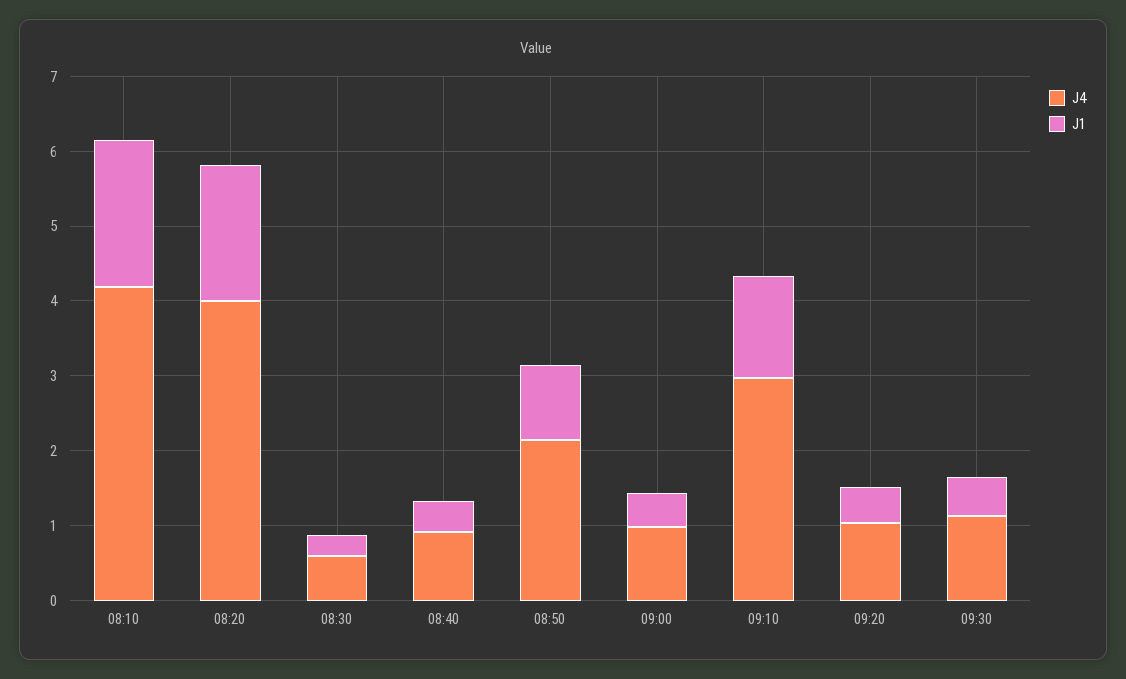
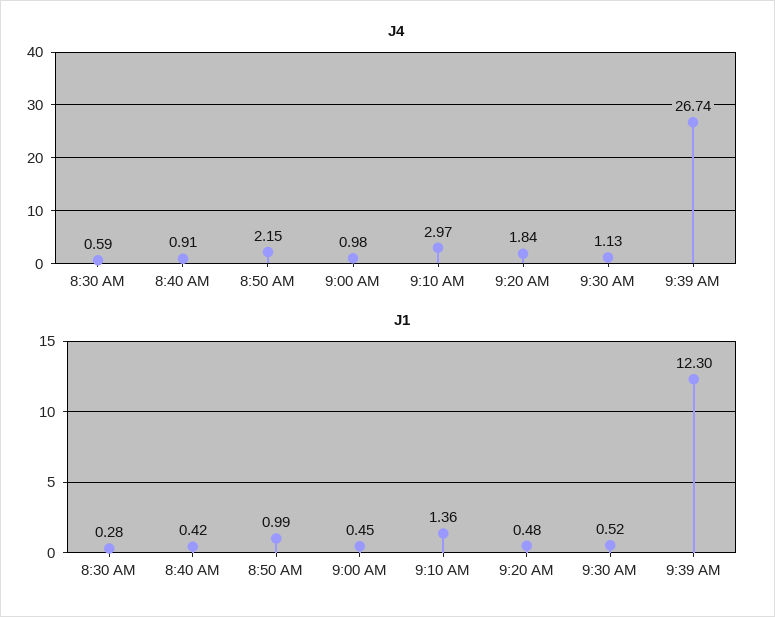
J4, 08:10: 4.2 -> none
J1, 08:10: 2 -> none
J4, 08:20: 4 -> none
J1, 08:20: 1.8 -> none
J4, 09:20: 1 -> 1.84
J4, 9:39 AM: none -> 26.74
J1, 9:39 AM: none -> 12.3

